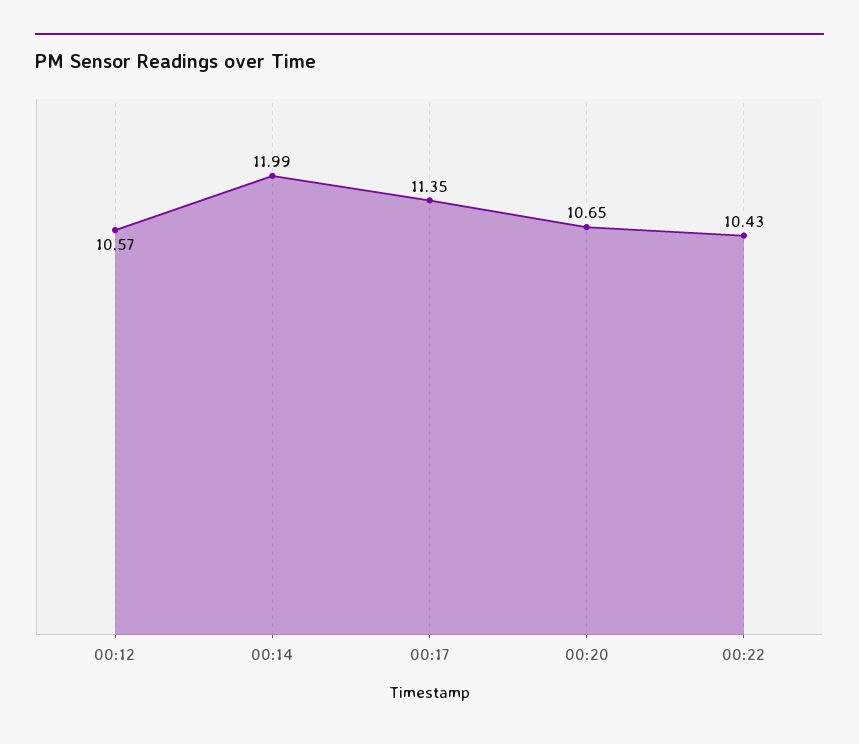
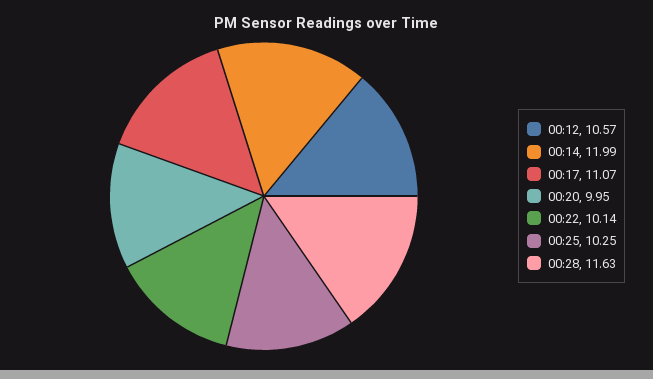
00:17: 11.35 -> 11.07
00:20: 10.65 -> 9.95
00:22: 10.43 -> 10.14
00:25: none -> 10.25
00:28: none -> 11.63

